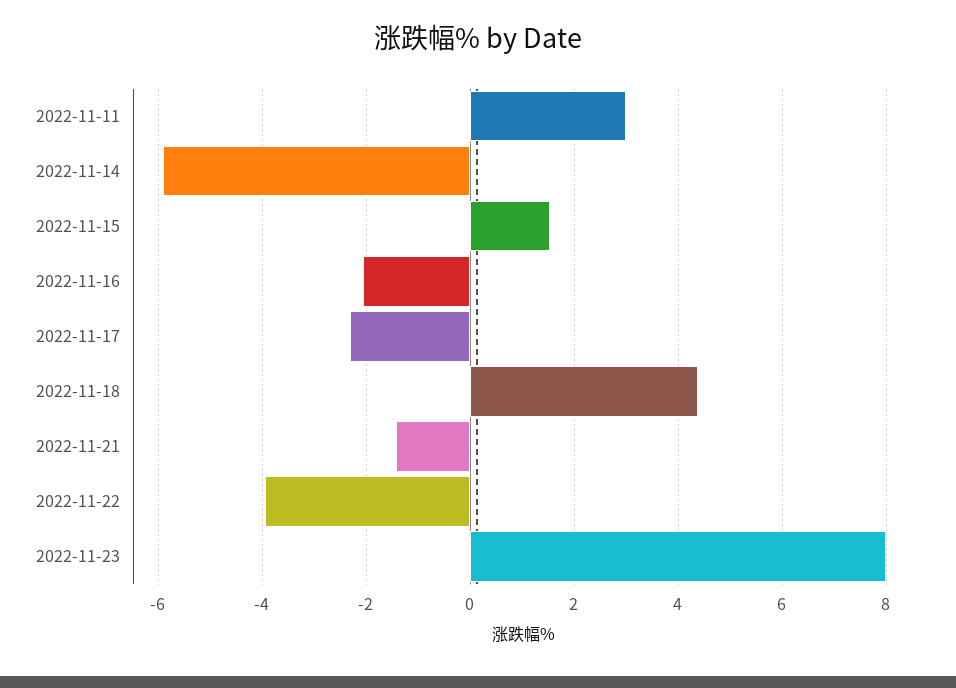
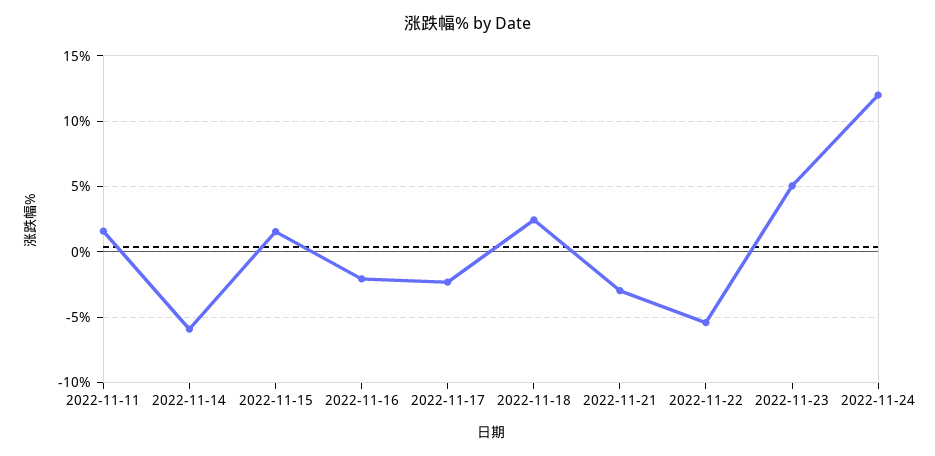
2022-11-11: 3 -> 1.5
2022-11-18: 4.4 -> 2.5
2022-11-21: -1.4 -> -3
2022-11-22: -4 -> -5.5
2022-11-23: 8 -> 5
2022-11-24: none -> 12

